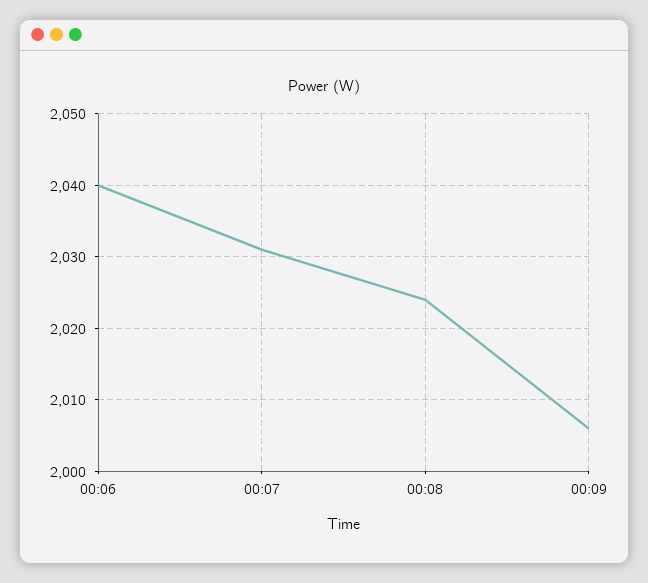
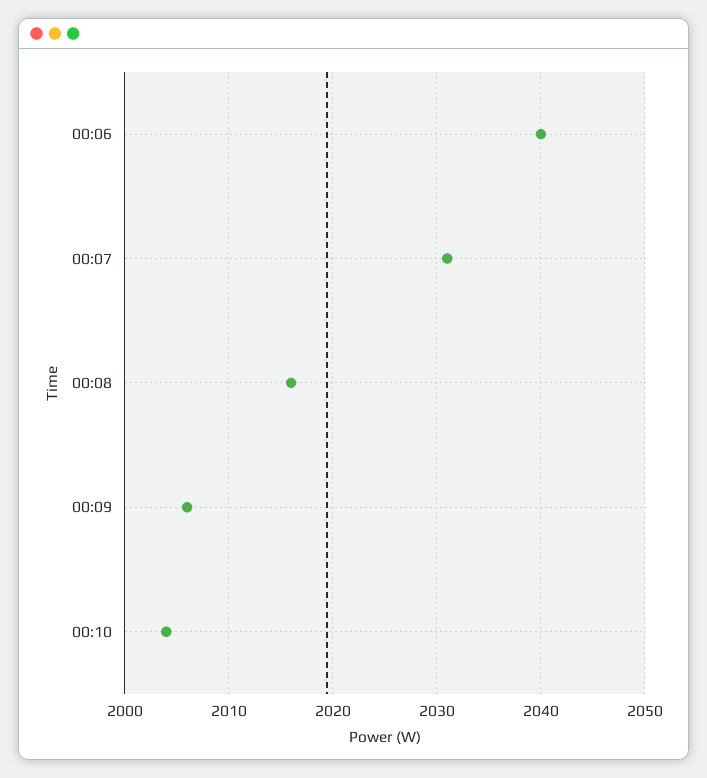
00:08: 2024 -> 2016
00:10: none -> 2004

